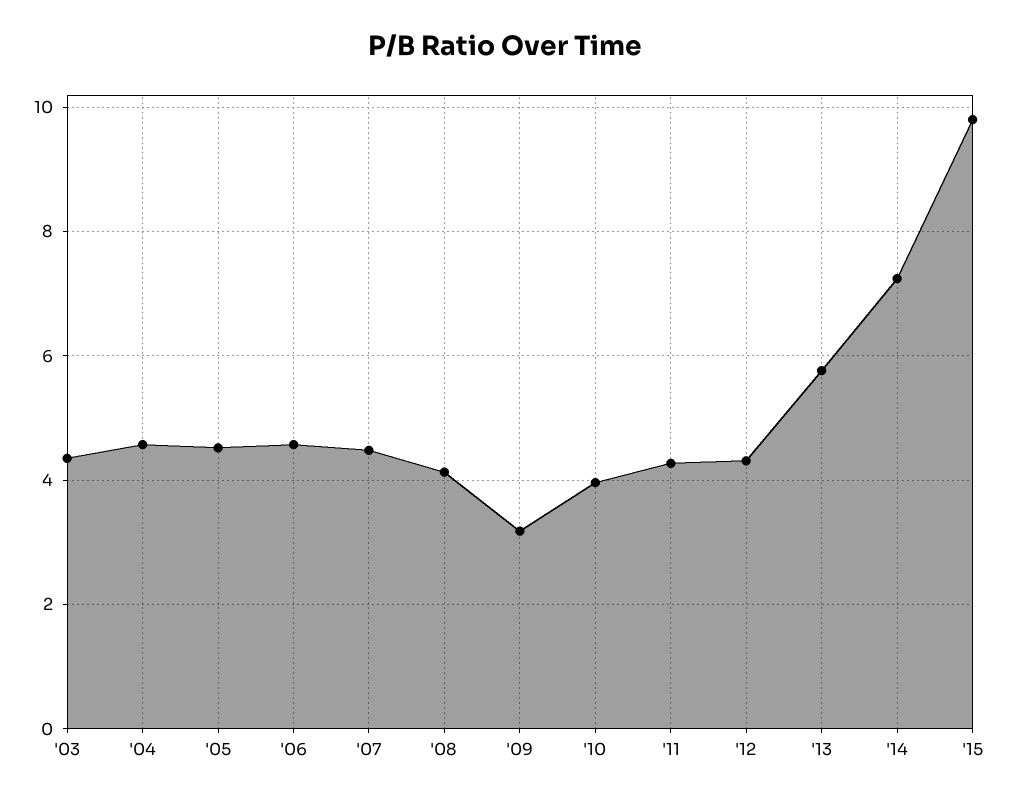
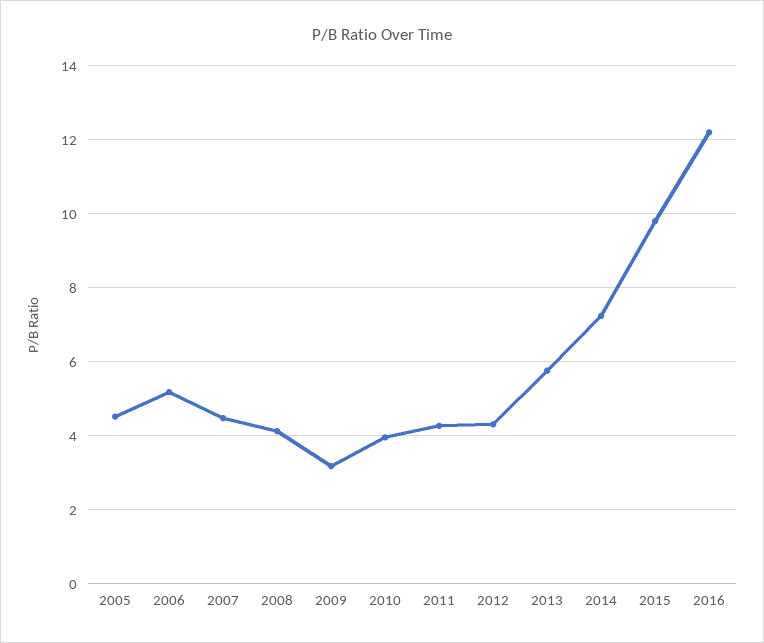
'03: 4.4 -> none
'04: 4.6 -> none
'06: 4.6 -> 5.2
2016: none -> 12.2

